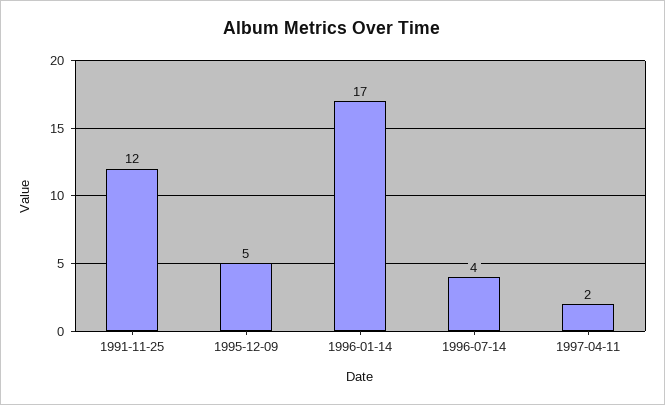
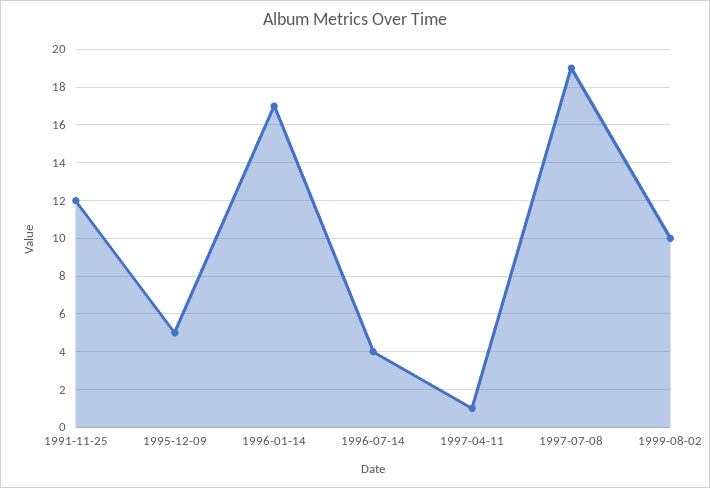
1997-04-11: 2 -> 1
1997-07-08: none -> 19
1999-08-02: none -> 10

